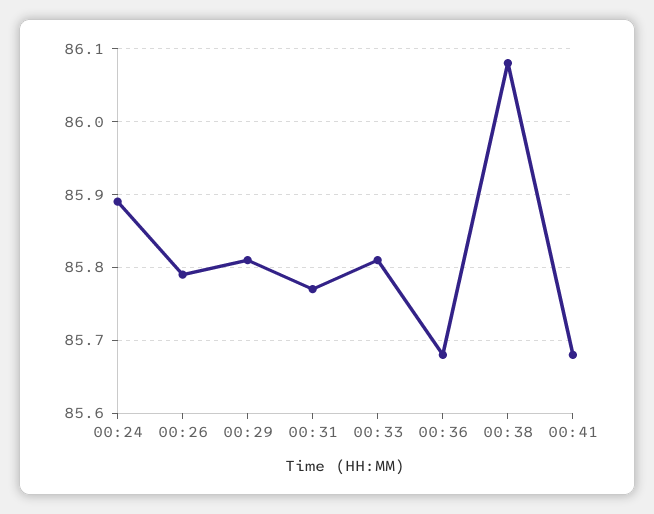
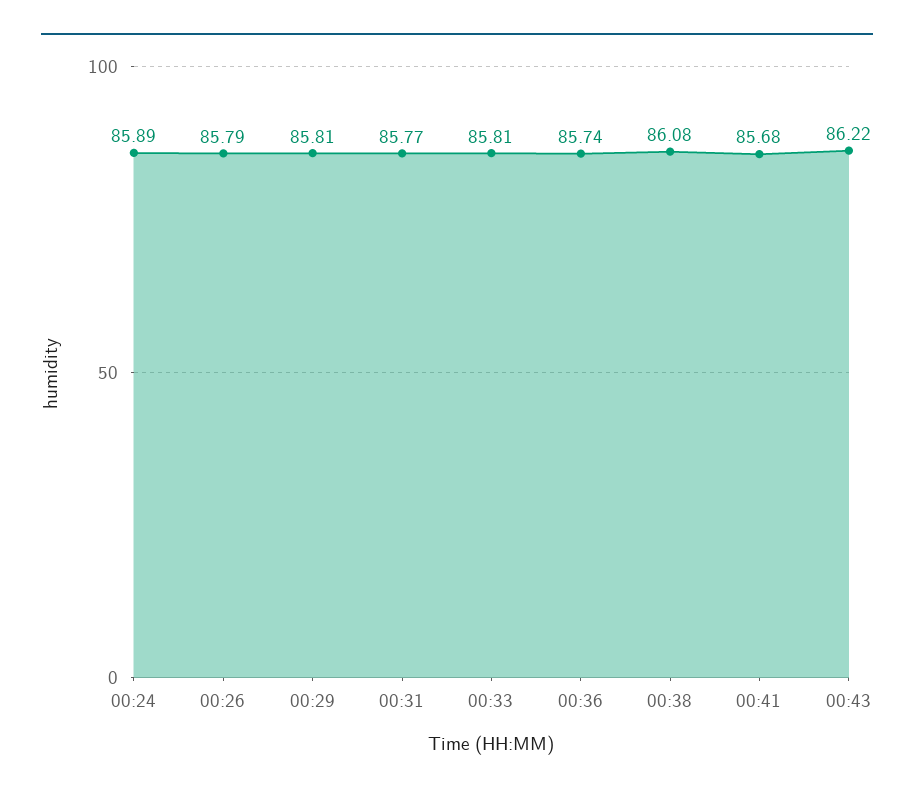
00:36: 85.68 -> 85.74
00:43: none -> 86.22

